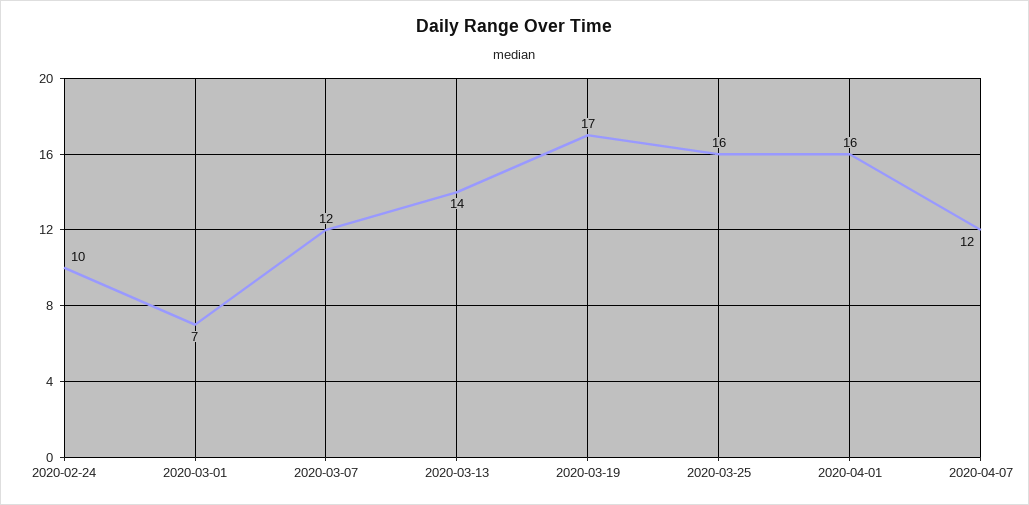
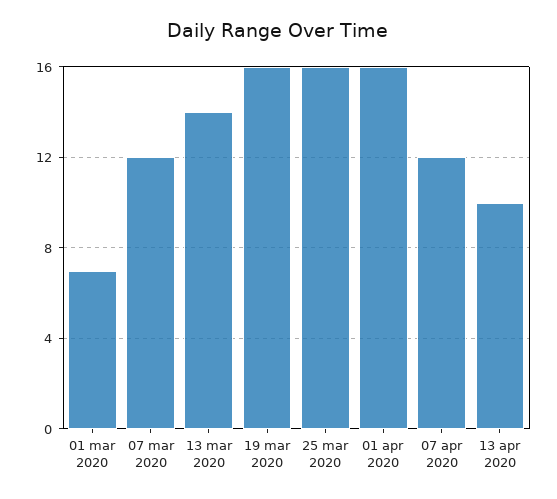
2020-02-24: 10 -> none
2020-03-19: 17 -> 16
13 apr 2020: none -> 10

